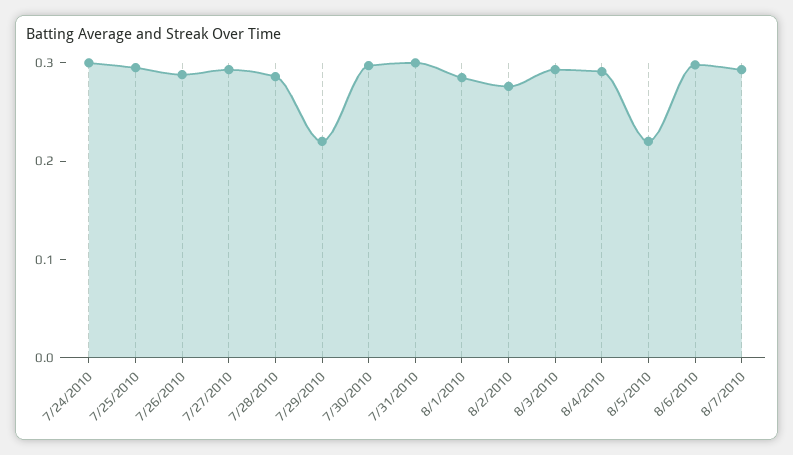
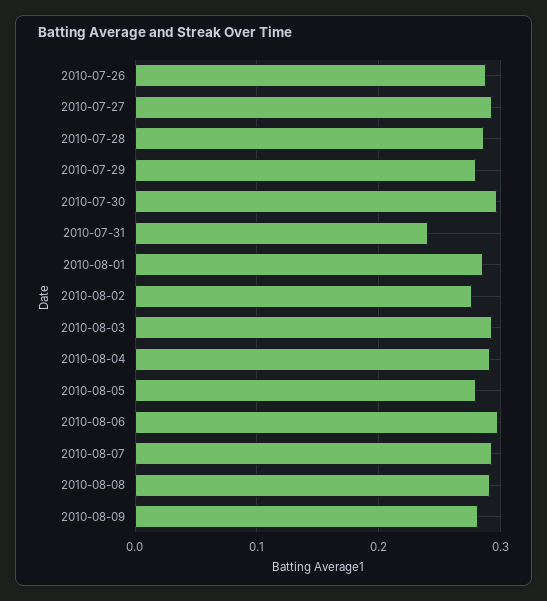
7/24/2010: 0.3 -> none
7/25/2010: 0.3 -> none
7/29/2010: 0.22 -> 0.28
7/31/2010: 0.3 -> 0.24
8/5/2010: 0.22 -> 0.28
2010-08-08: none -> 0.29
2010-08-09: none -> 0.28

